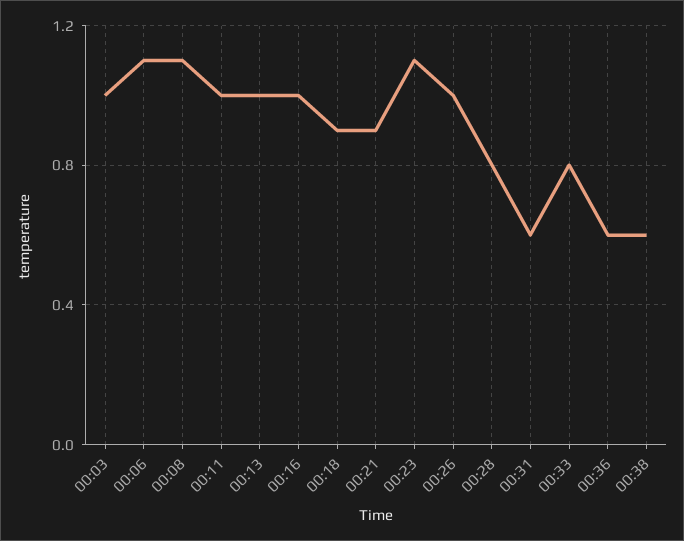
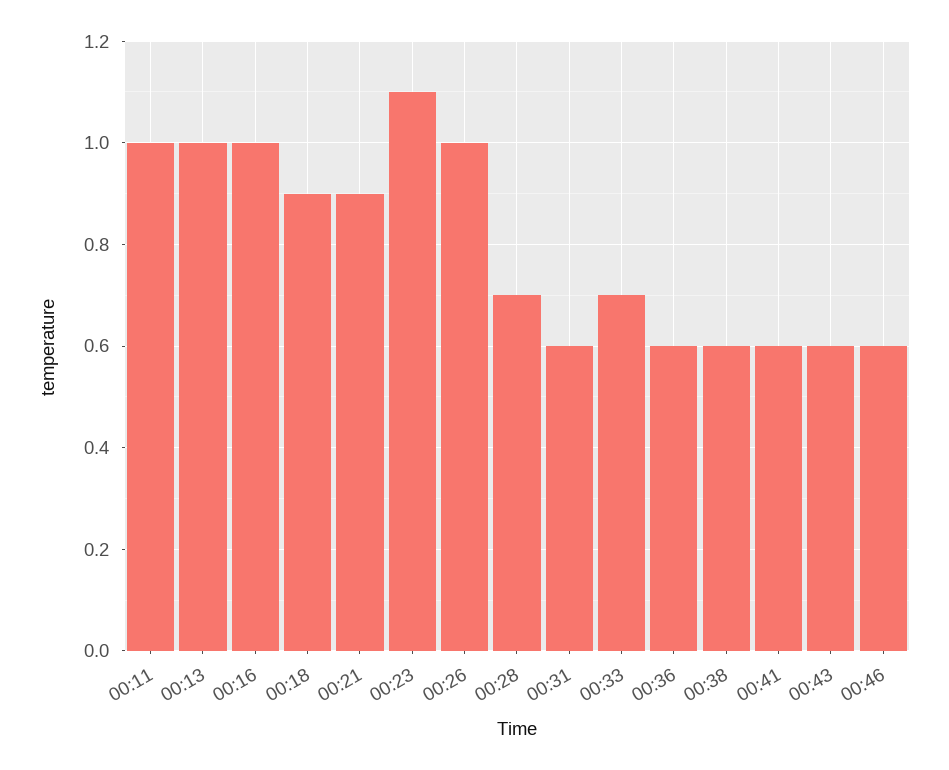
00:03: 1 -> none
00:06: 1.1 -> none
00:08: 1.1 -> none
00:28: 0.8 -> 0.7
00:33: 0.8 -> 0.7
00:41: none -> 0.6
00:43: none -> 0.6
00:46: none -> 0.6

